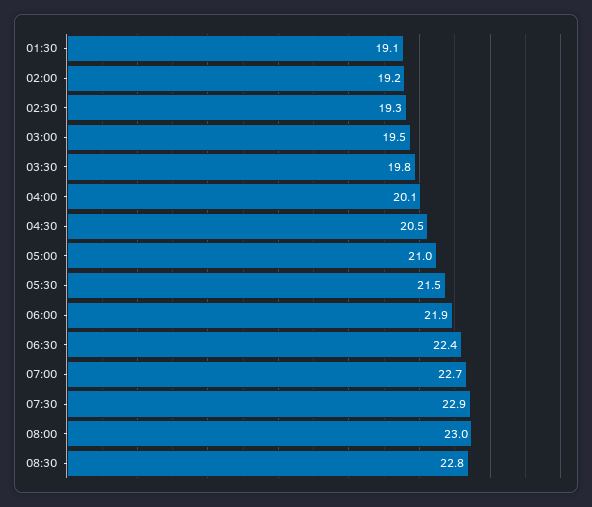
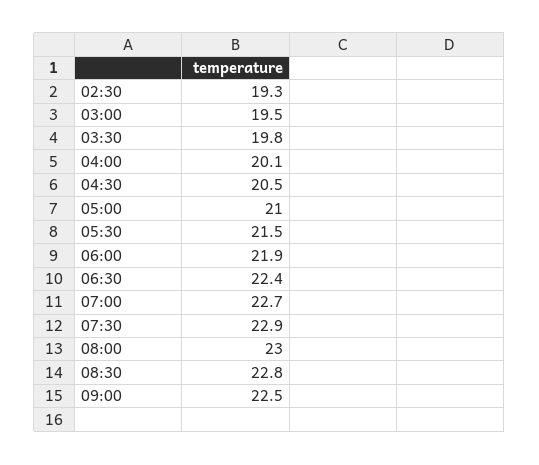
01:30: 19.1 -> none
02:00: 19.2 -> none
09:00: none -> 22.5

